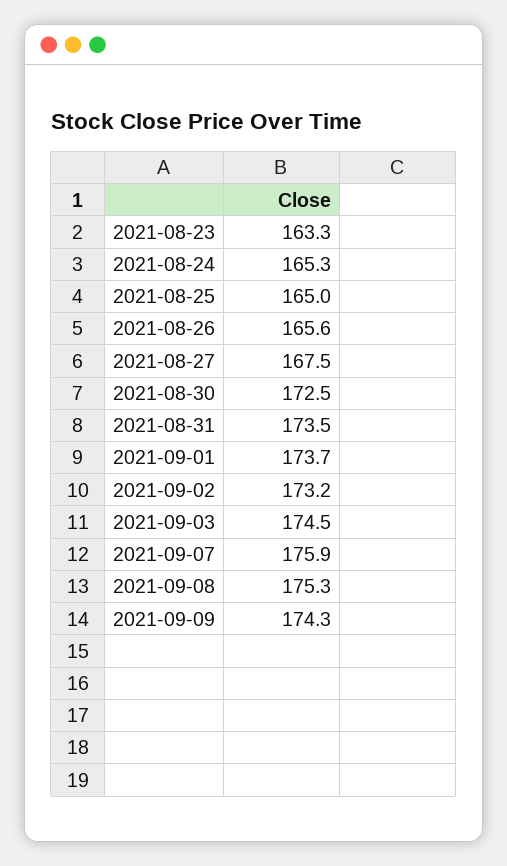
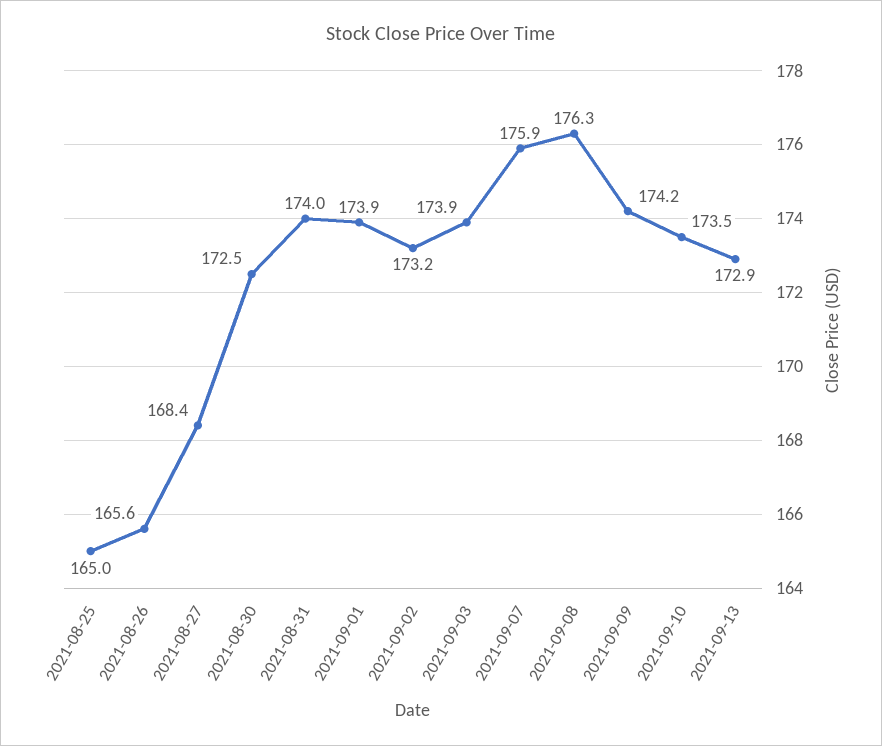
2021-08-23: 163.3 -> none
2021-08-24: 165.3 -> none
2021-08-27: 167.5 -> 168.4
2021-08-31: 173.5 -> 174
2021-09-01: 173.7 -> 173.9
2021-09-03: 174.5 -> 173.9
2021-09-08: 175.3 -> 176.3
2021-09-09: 174.3 -> 174.2
2021-09-10: none -> 173.5
2021-09-13: none -> 172.9

